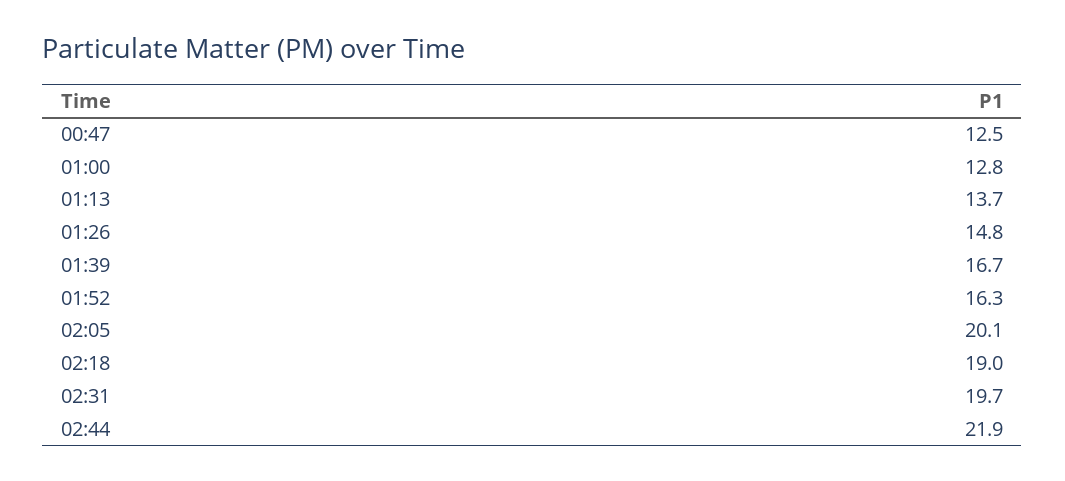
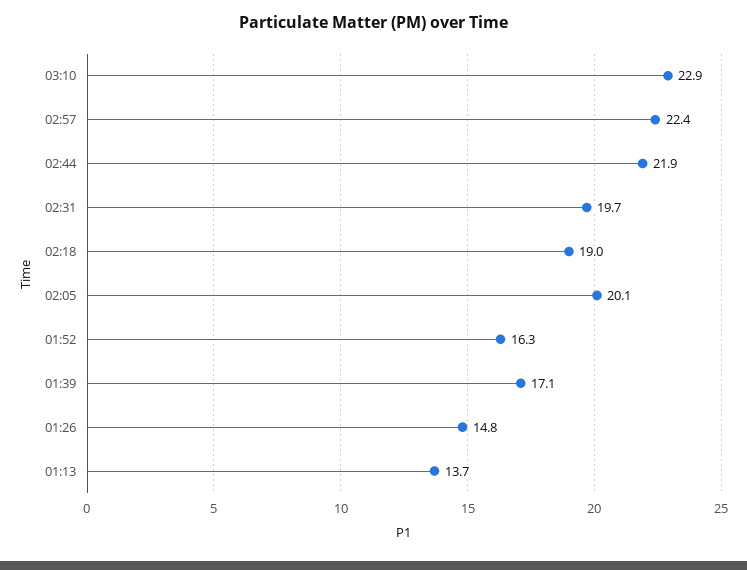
00:47: 12.5 -> none
01:00: 12.8 -> none
01:39: 16.7 -> 17.1
03:10: none -> 22.9
02:57: none -> 22.4

